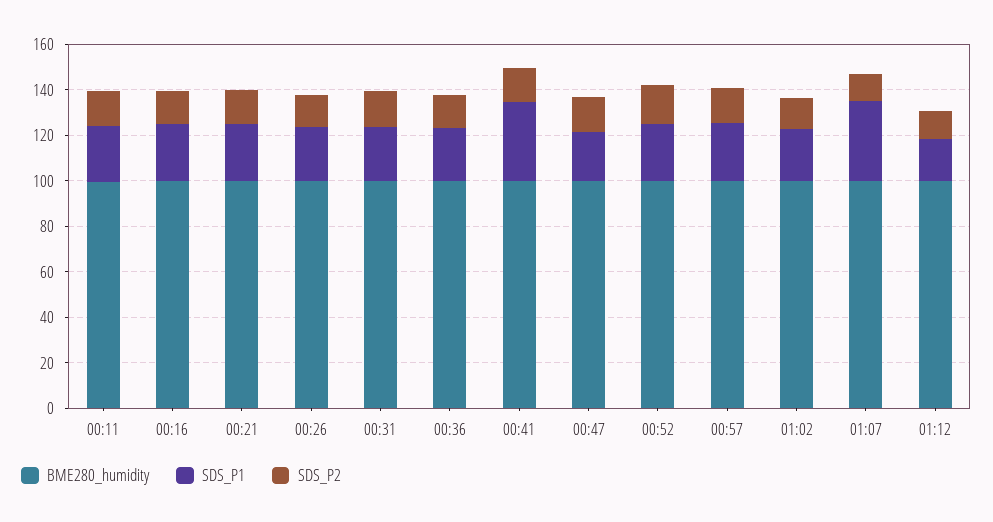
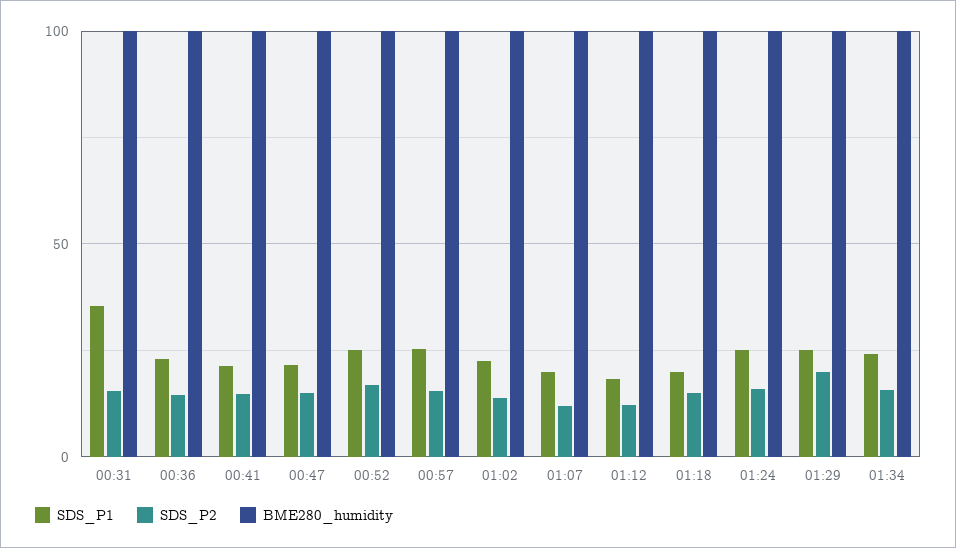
BME280_humidity, 00:11: 100 -> none
SDS_P1, 00:11: 25 -> none
SDS_P2, 00:11: 15 -> none
BME280_humidity, 00:16: 100 -> none
SDS_P1, 00:16: 25 -> none
SDS_P2, 00:16: 15 -> none
BME280_humidity, 00:21: 100 -> none
SDS_P1, 00:21: 25 -> none
SDS_P2, 00:21: 15 -> none
BME280_humidity, 00:26: 100 -> none
SDS_P1, 00:26: 25 -> none
SDS_P2, 00:26: 15 -> none
SDS_P1, 00:31: 25 -> 35
SDS_P1, 00:41: 35 -> 20
SDS_P1, 01:07: 35 -> 20
SDS_P1, 01:18: none -> 20
SDS_P2, 01:18: none -> 15
BME280_humidity, 01:18: none -> 100
SDS_P1, 01:24: none -> 25
SDS_P2, 01:24: none -> 15
BME280_humidity, 01:24: none -> 100
SDS_P1, 01:29: none -> 25
SDS_P2, 01:29: none -> 20
BME280_humidity, 01:29: none -> 100
SDS_P1, 01:34: none -> 25
SDS_P2, 01:34: none -> 15
BME280_humidity, 01:34: none -> 100

